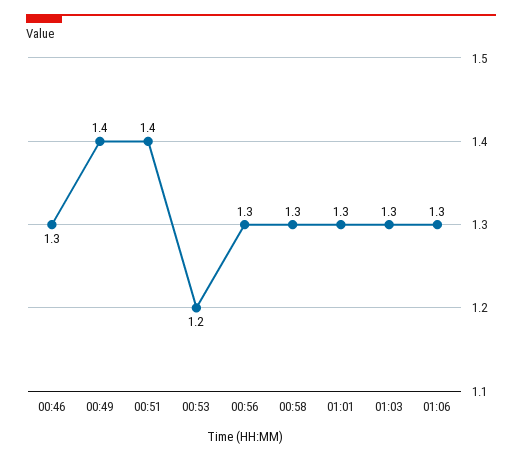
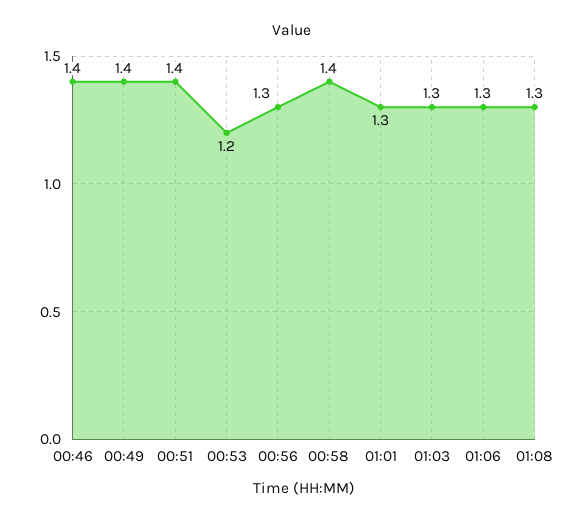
00:46: 1.3 -> 1.4
00:58: 1.3 -> 1.4
01:08: none -> 1.3

